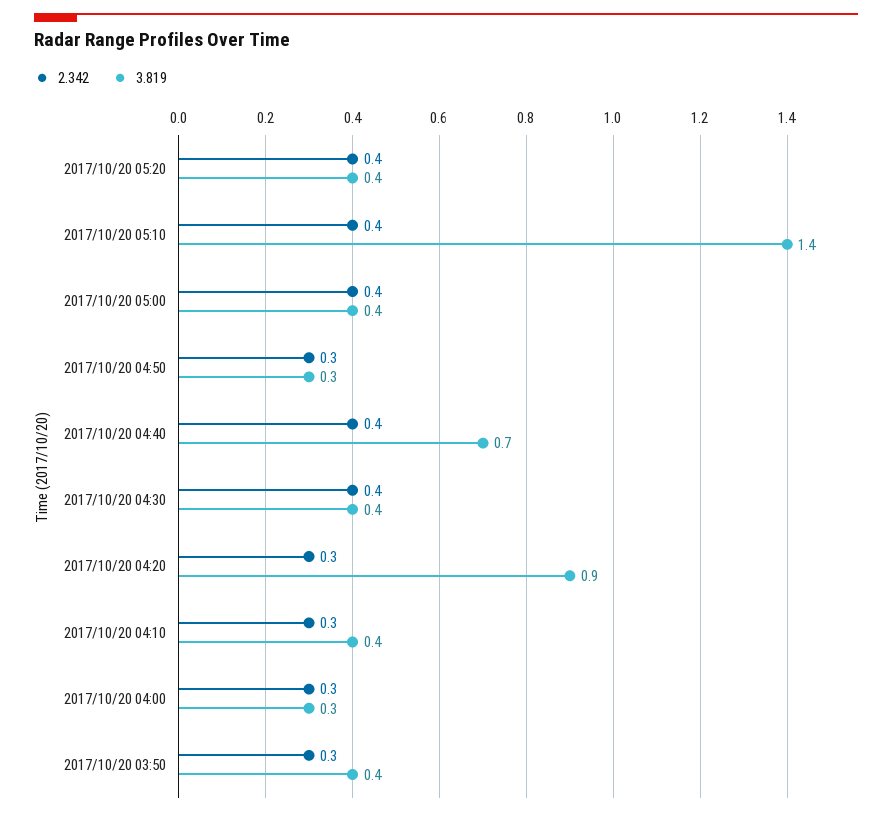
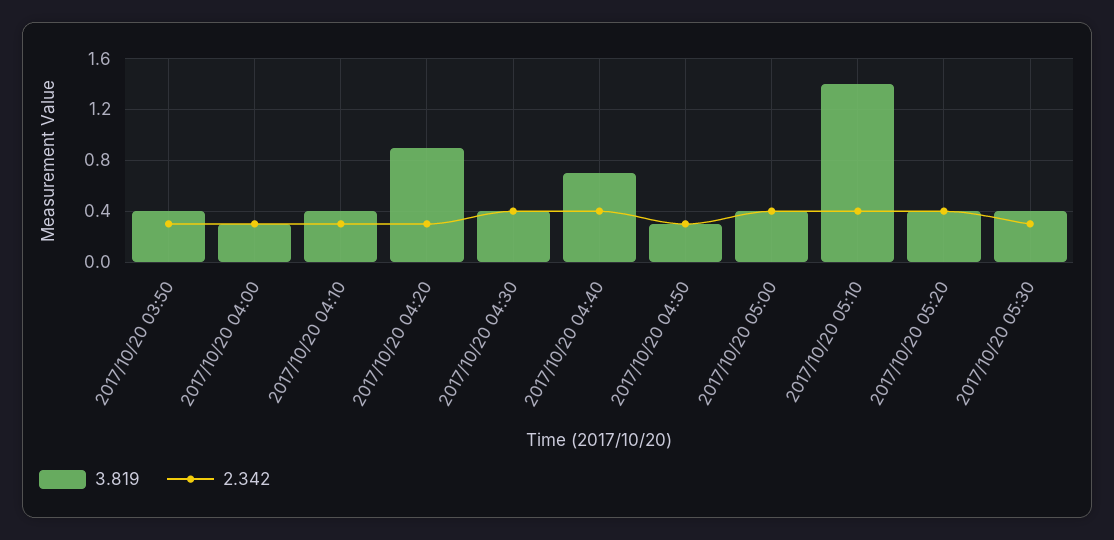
3.819, 2017/10/20 05:30: none -> 0.4
2.342, 2017/10/20 05:30: none -> 0.3

